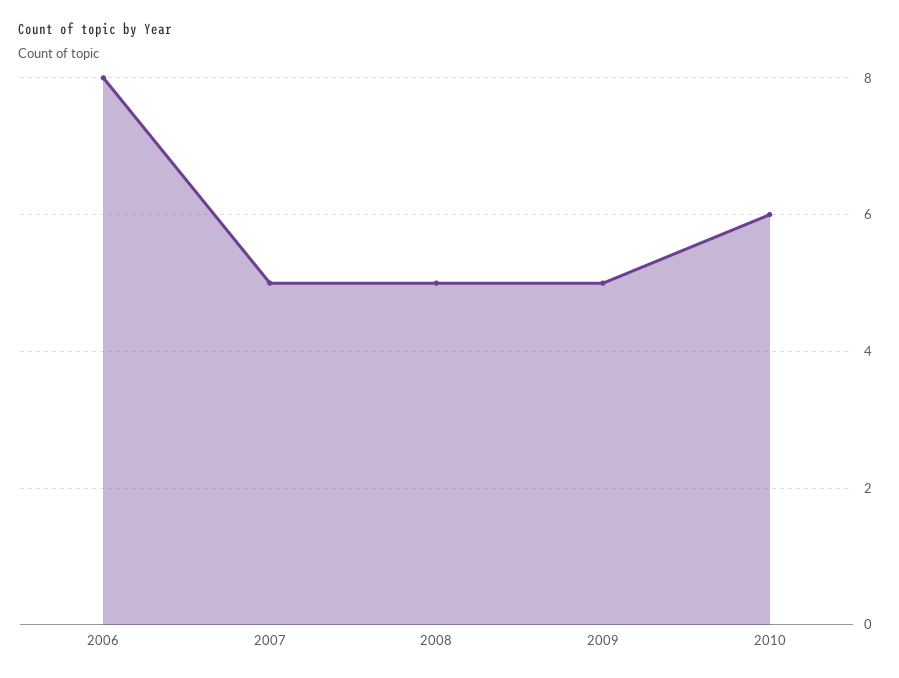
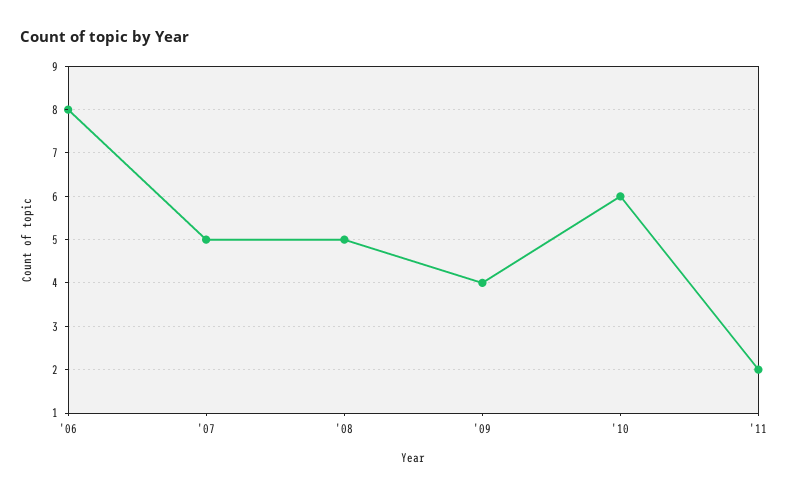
2009: 5 -> 4
'11: none -> 2

